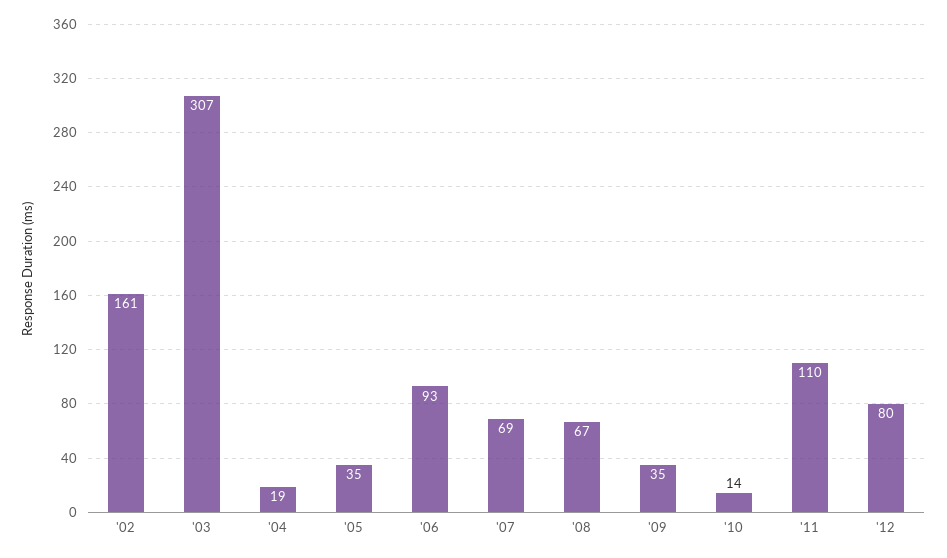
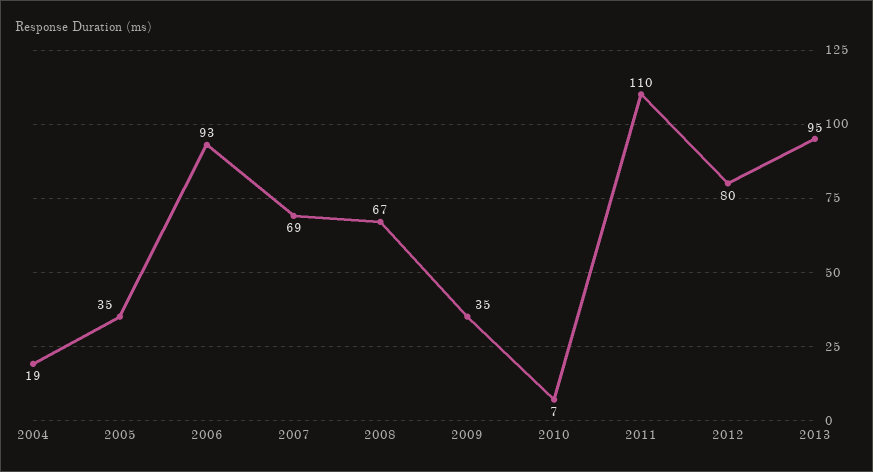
'02: 161 -> none
'03: 307 -> none
'10: 14 -> 7
2013: none -> 95

